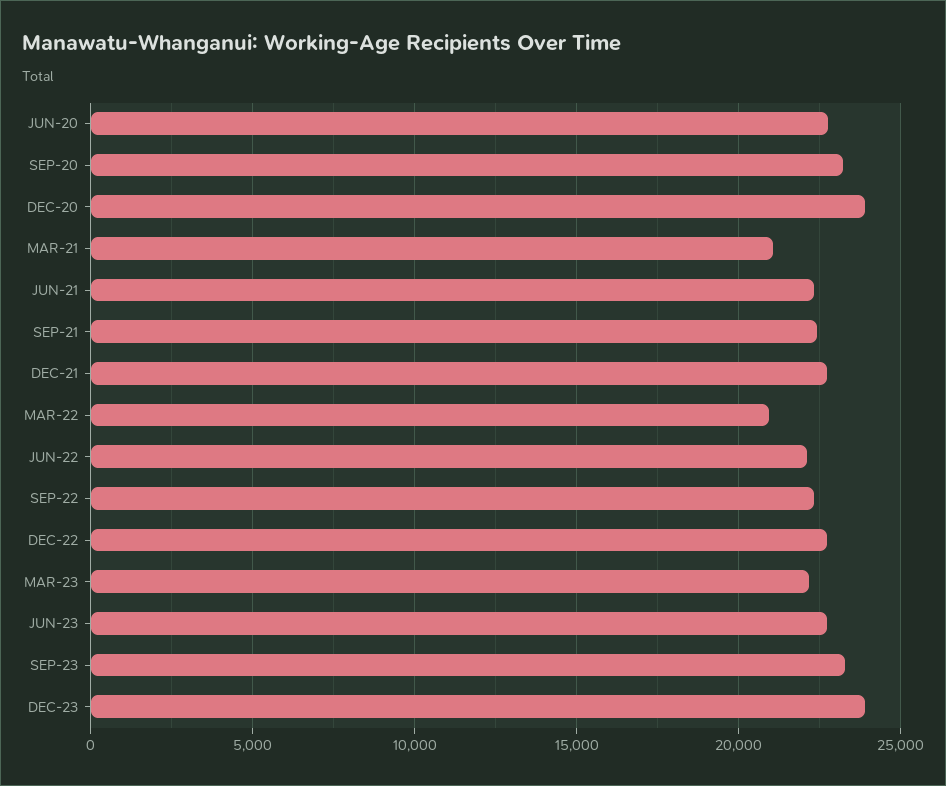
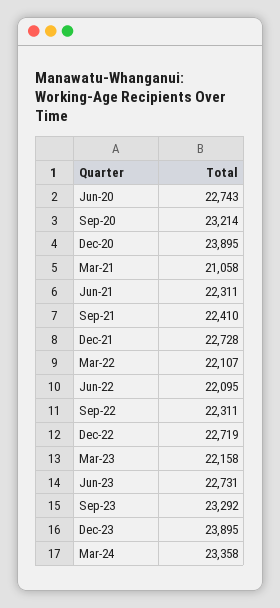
MAR-22: 21000 -> 22107
Mar-24: none -> 23358

